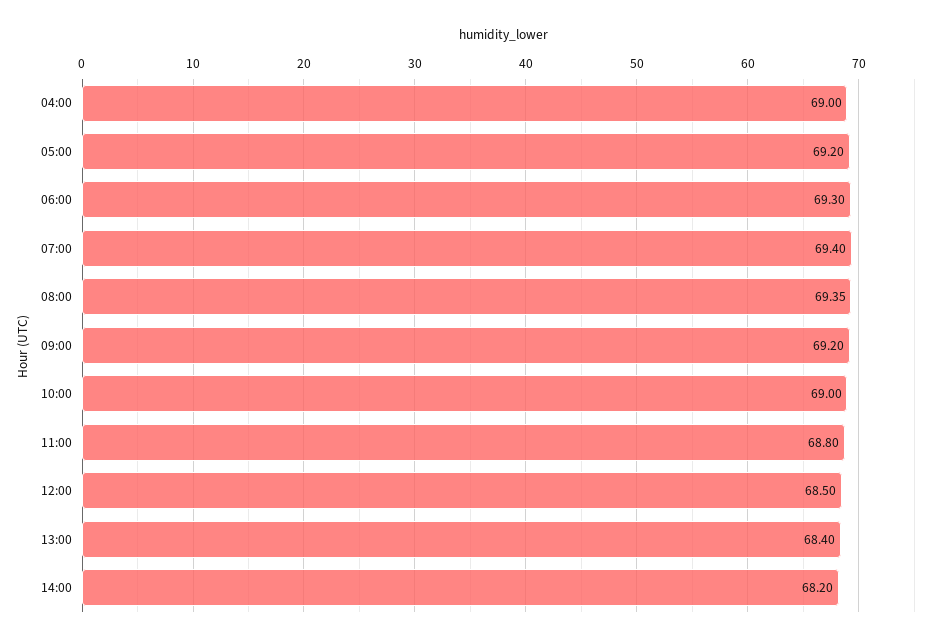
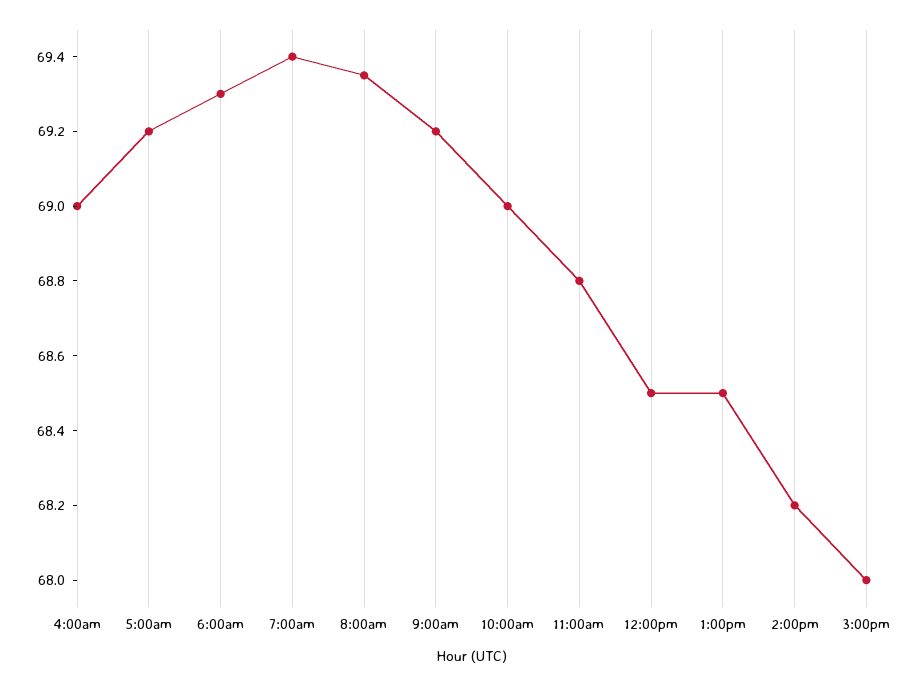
13:00: 68.4 -> 68.5
3:00pm: none -> 68

